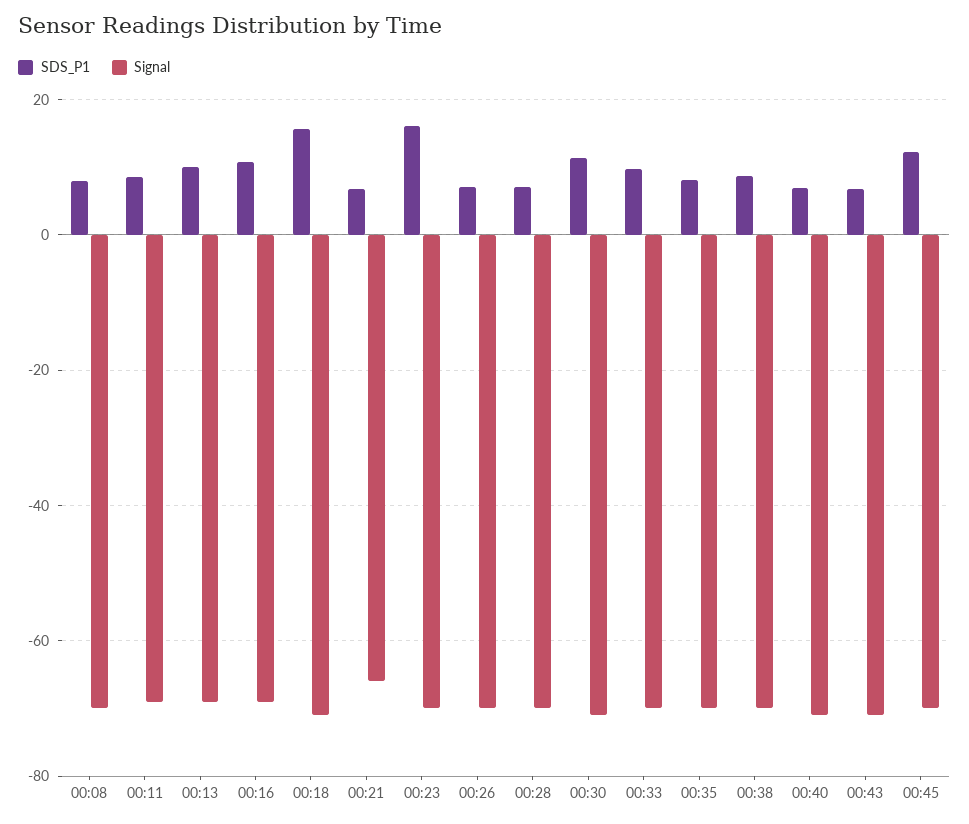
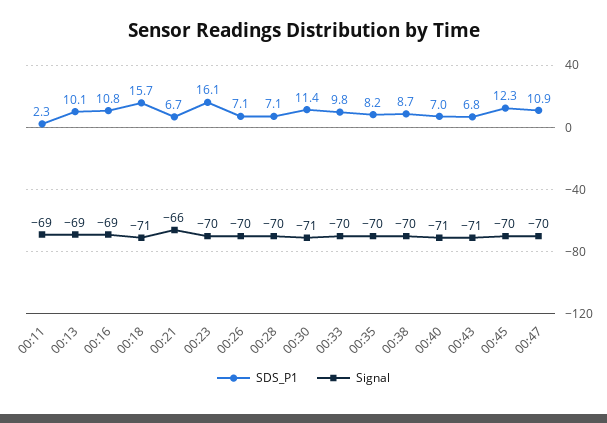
SDS_P1, 00:08: 8 -> none
Signal, 00:08: -70 -> none
SDS_P1, 00:11: 8 -> 2.3
SDS_P1, 00:47: none -> 10.9
Signal, 00:47: none -> -70

